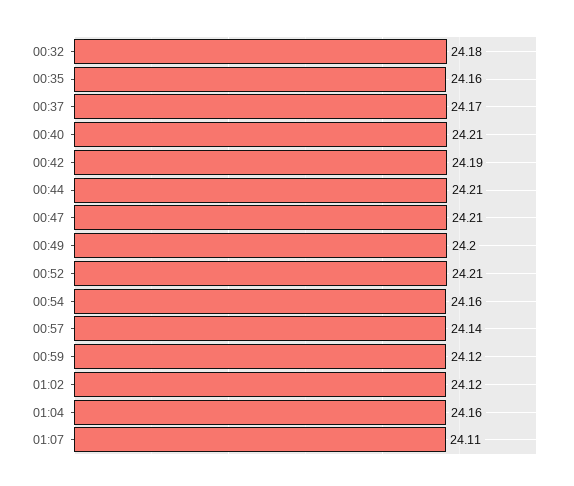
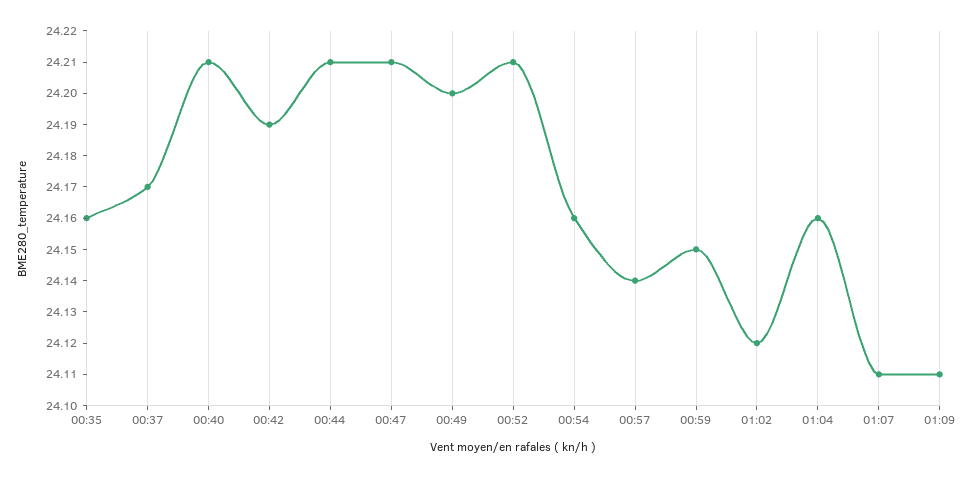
00:32: 24.18 -> none
00:59: 24.12 -> 24.15
01:09: none -> 24.11

